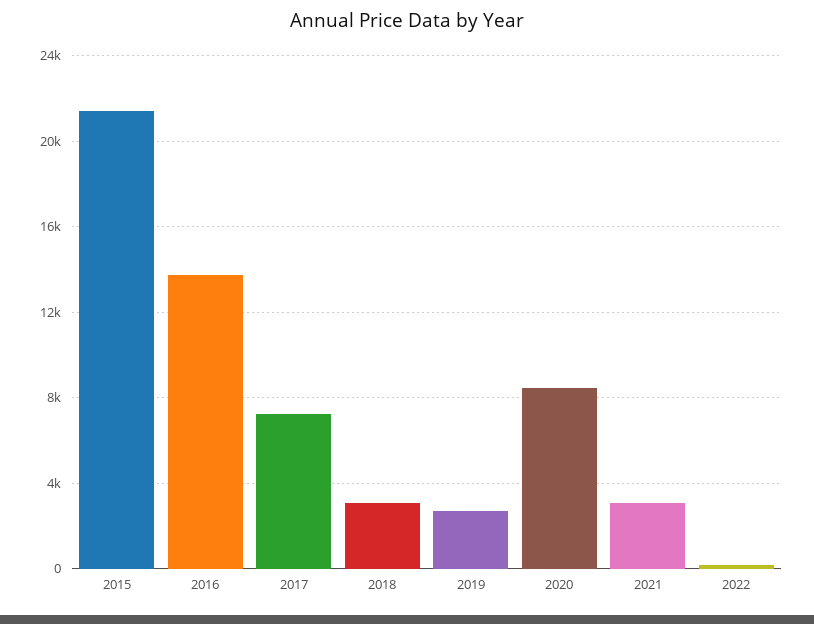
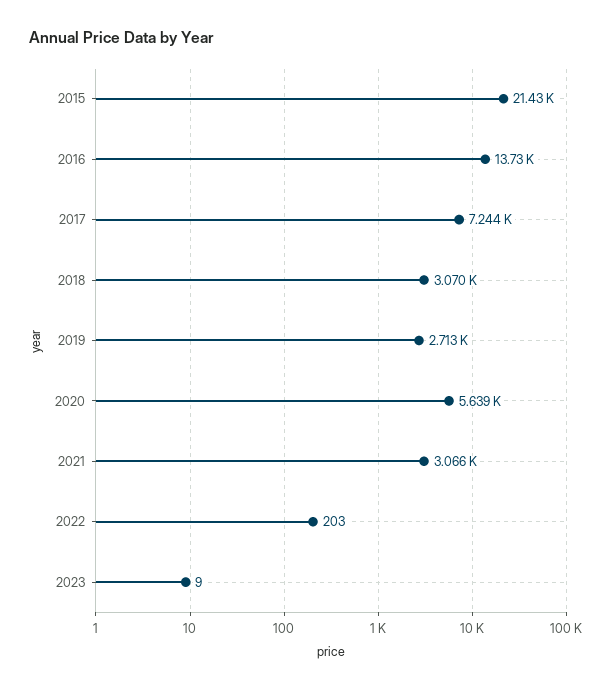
2020: 8500 -> 5639
2023: none -> 9

